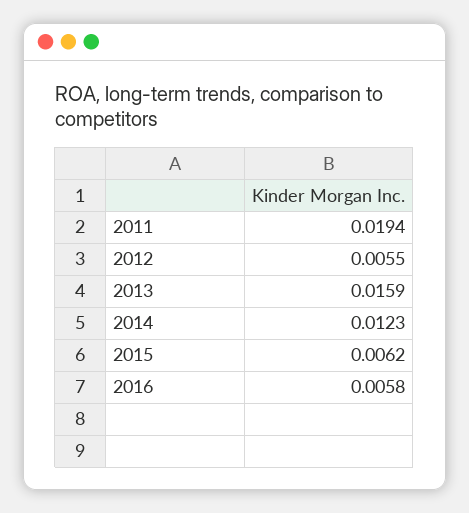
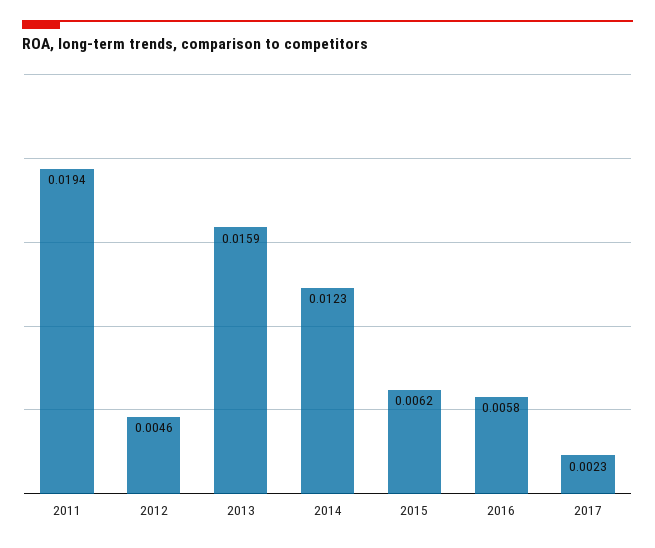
2012: 0.0055 -> 0.0046
2017: none -> 0.0023

